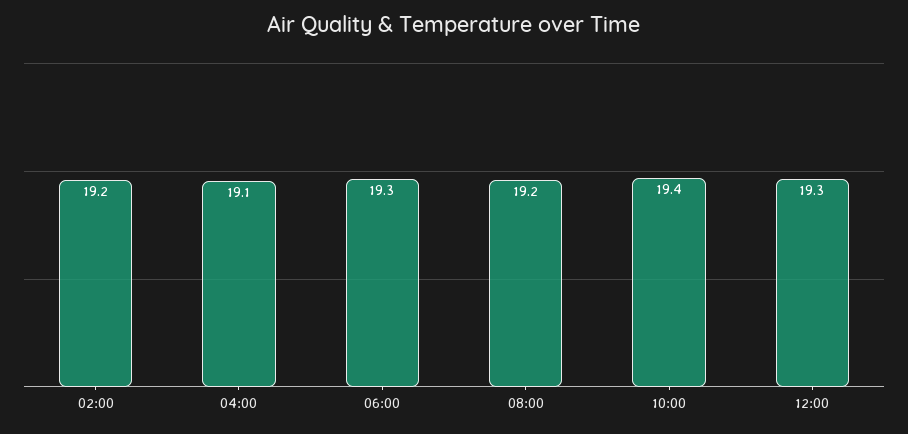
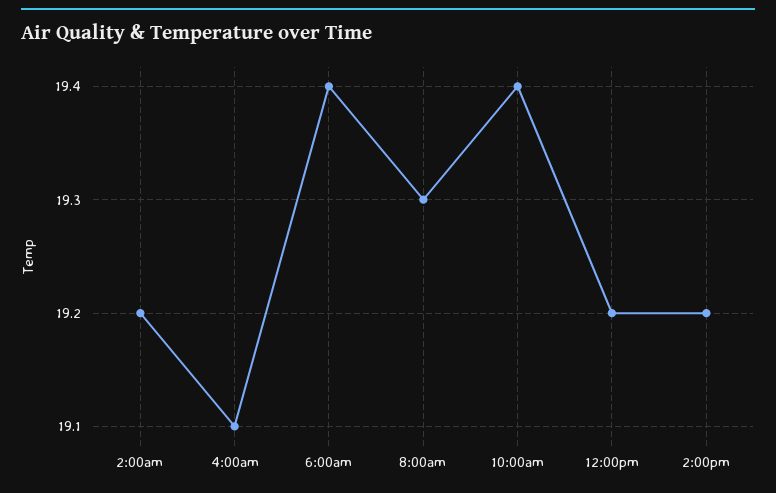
06:00: 19.3 -> 19.4
08:00: 19.2 -> 19.3
12:00: 19.3 -> 19.2
2:00pm: none -> 19.2

